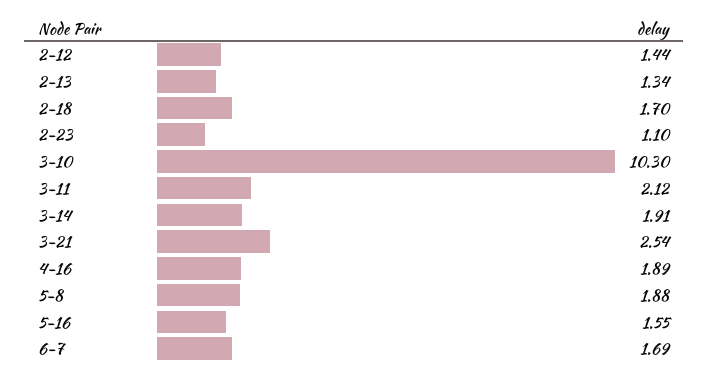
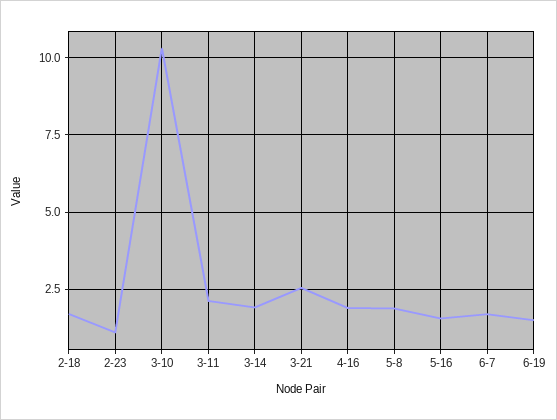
2-12: 1.44 -> none
2-13: 1.34 -> none
6-19: none -> 1.5

